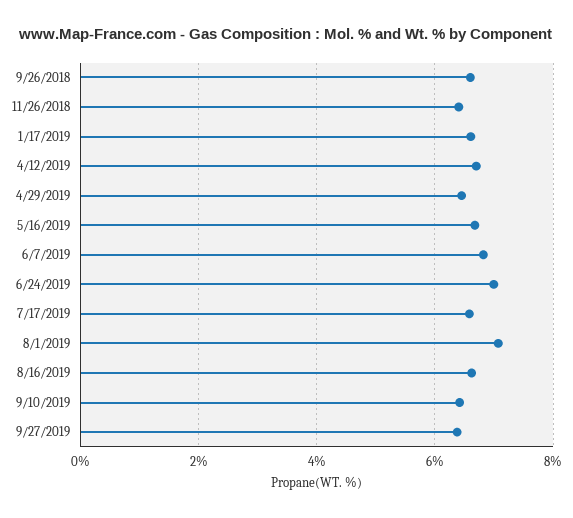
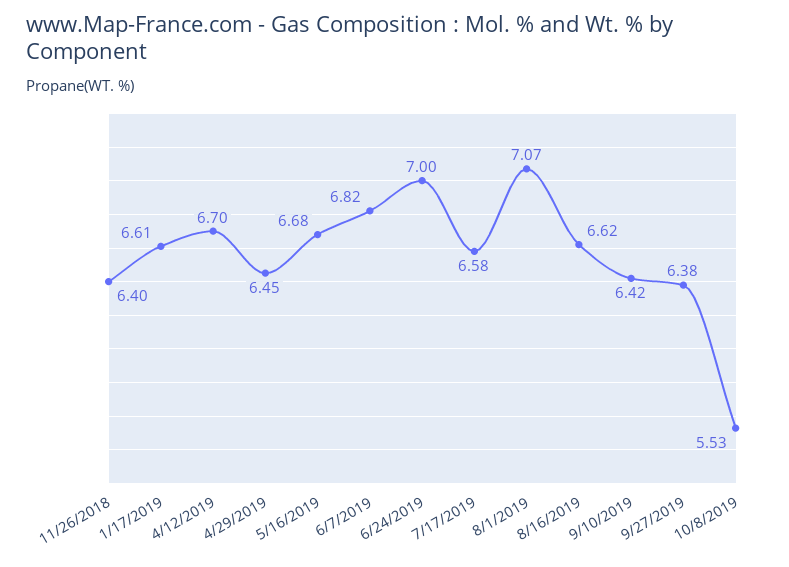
9/26/2018: 6.6 -> none
10/8/2019: none -> 5.53

